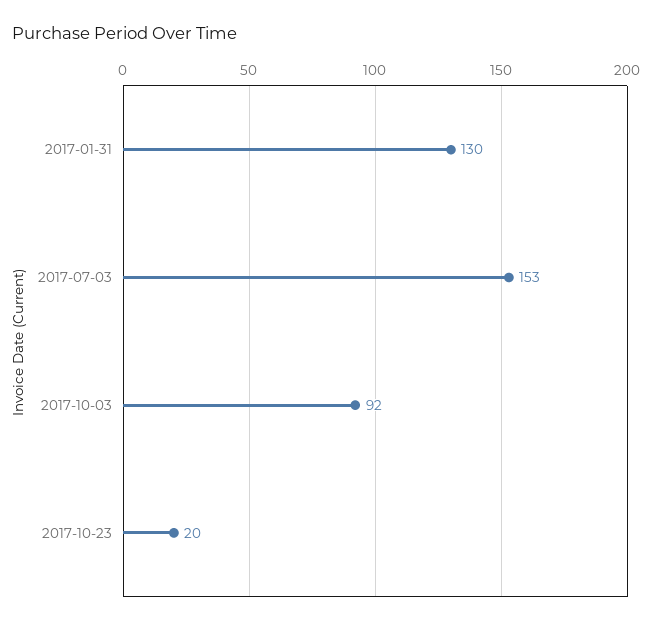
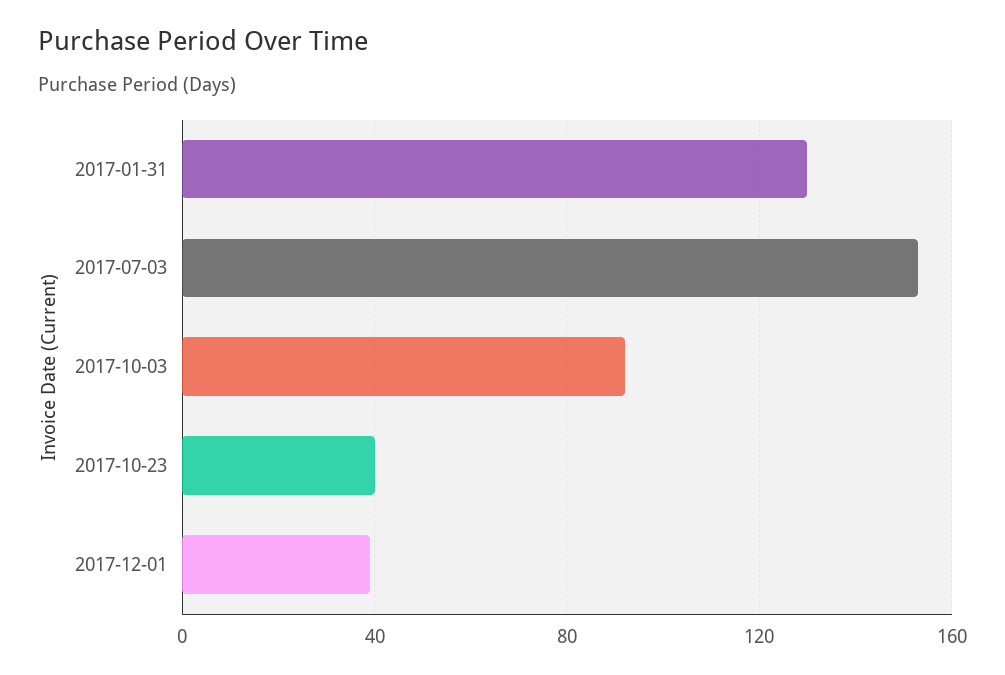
2017-10-23: 20 -> 40
2017-12-01: none -> 40

